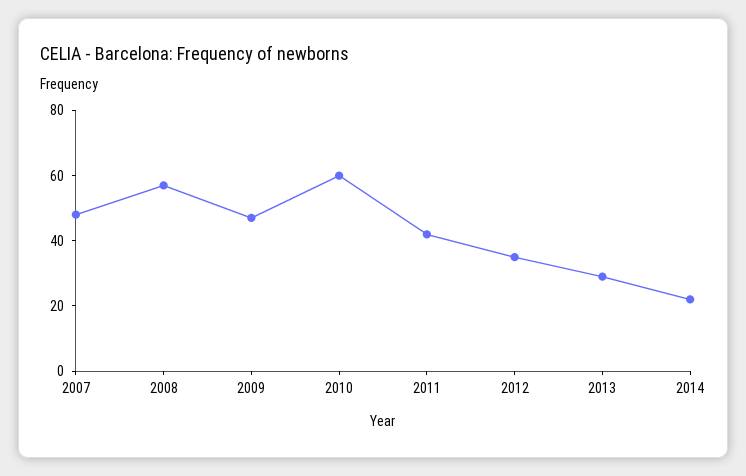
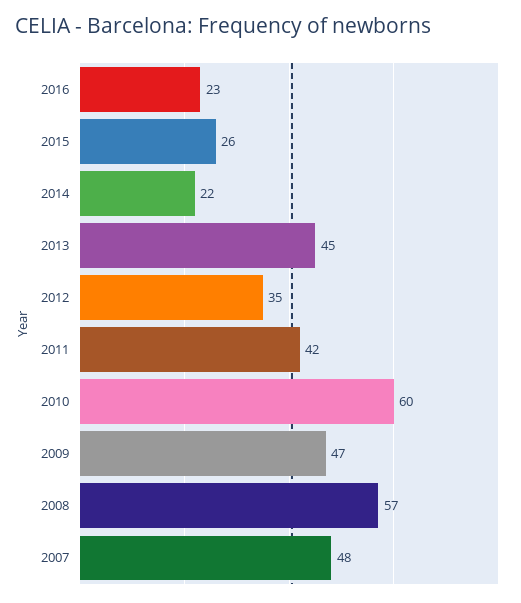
2013: 30 -> 45
2016: none -> 23
2015: none -> 26

